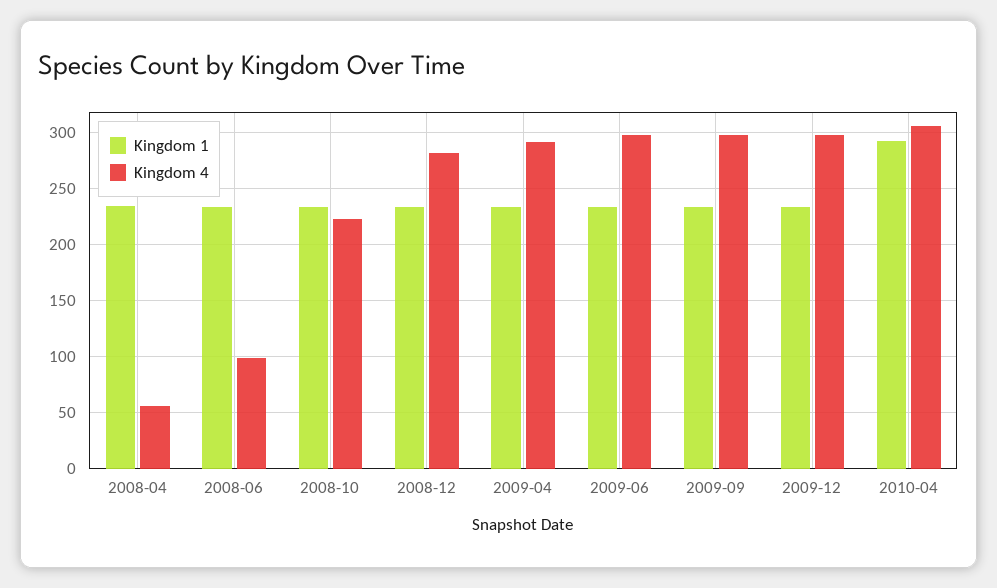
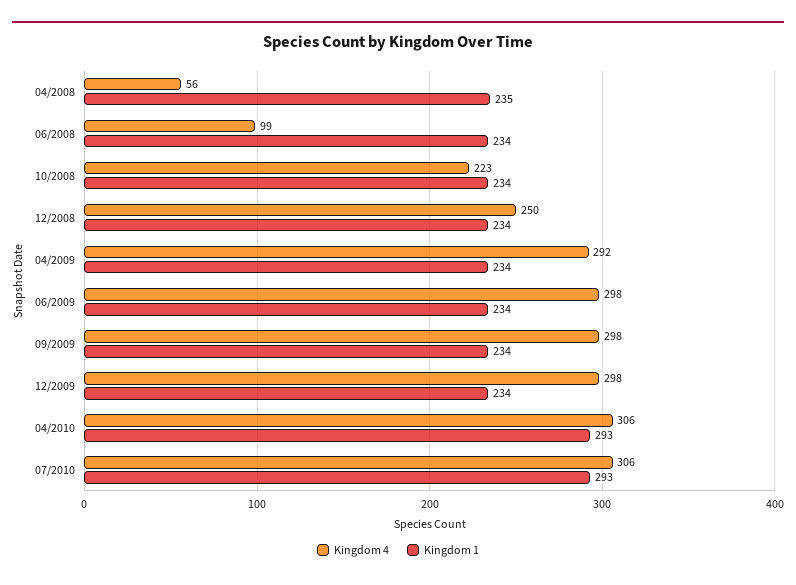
Kingdom 4, 2008-12: 280 -> 250
Kingdom 4, 07/2010: none -> 306
Kingdom 1, 07/2010: none -> 293

